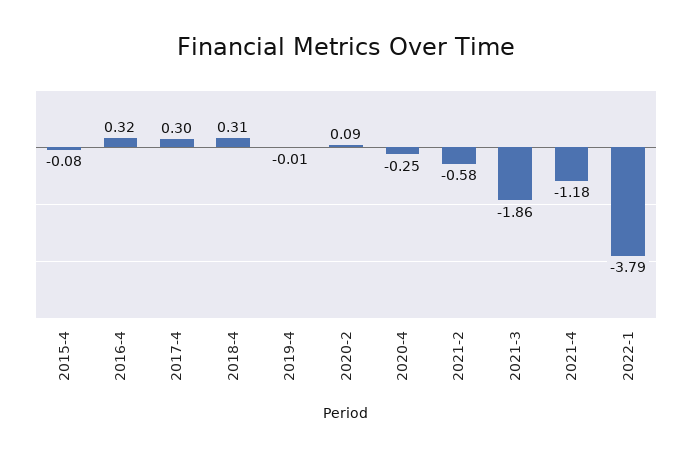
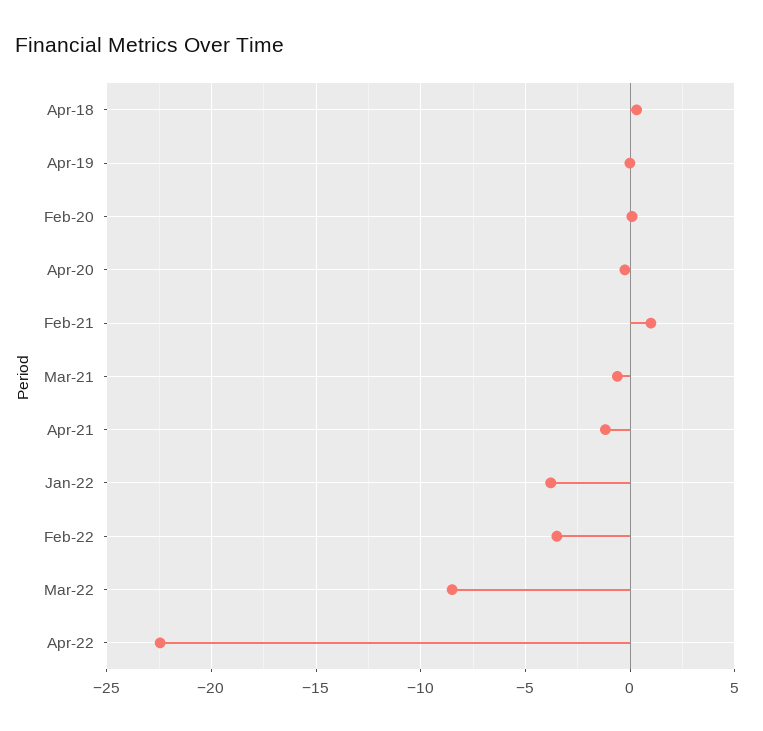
2015-4: -0.08 -> none
2016-4: 0.32 -> none
2017-4: 0.3 -> none
2021-2: -0.58 -> 1
2021-3: -1.86 -> -0.5
Feb-22: none -> -3.5
Mar-22: none -> -8.5
Apr-22: none -> -22.5

